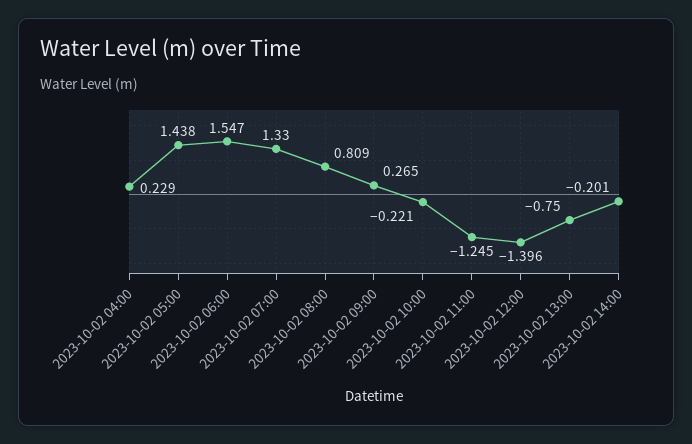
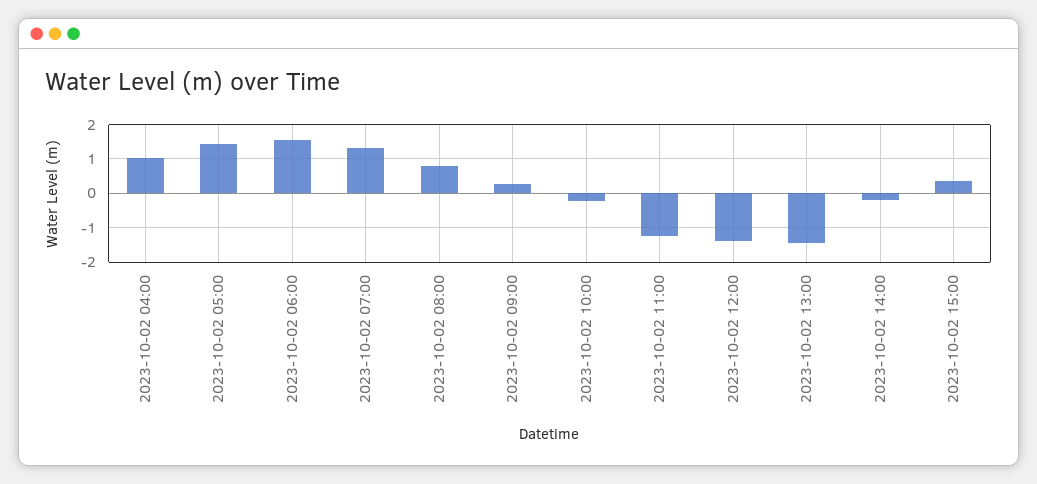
2023-10-02 04:00: 0.229 -> 1
2023-10-02 13:00: -0.75 -> -1.4
2023-10-02 15:00: none -> 0.4

